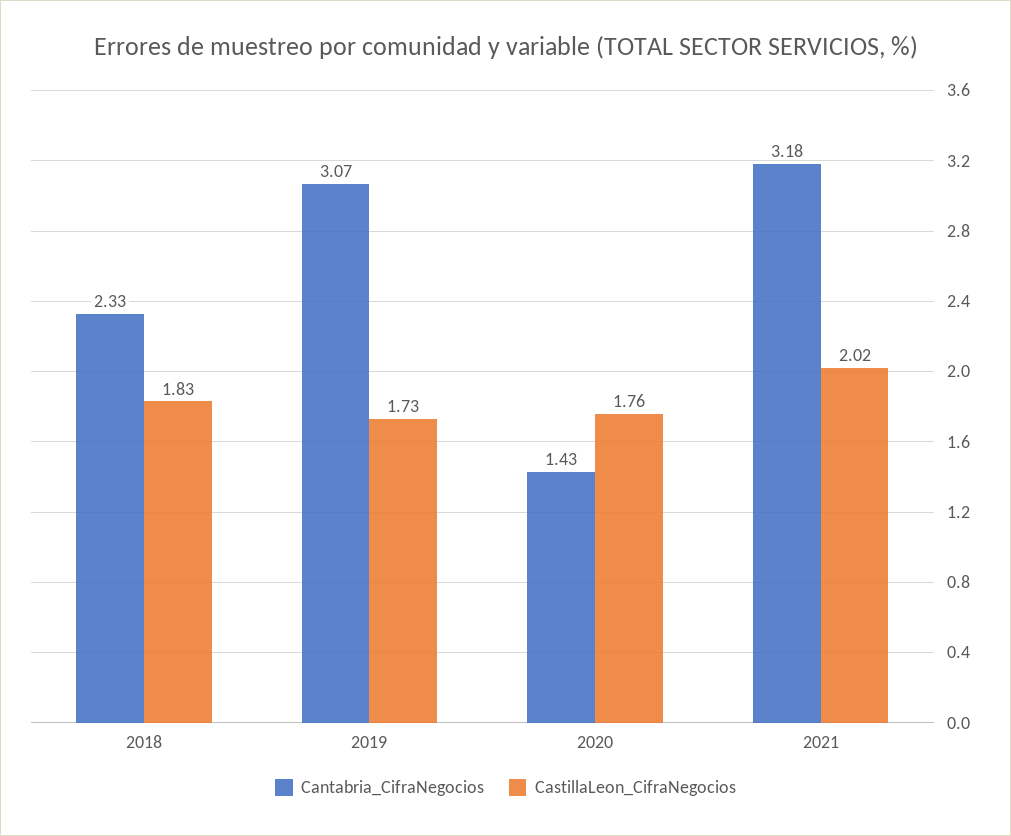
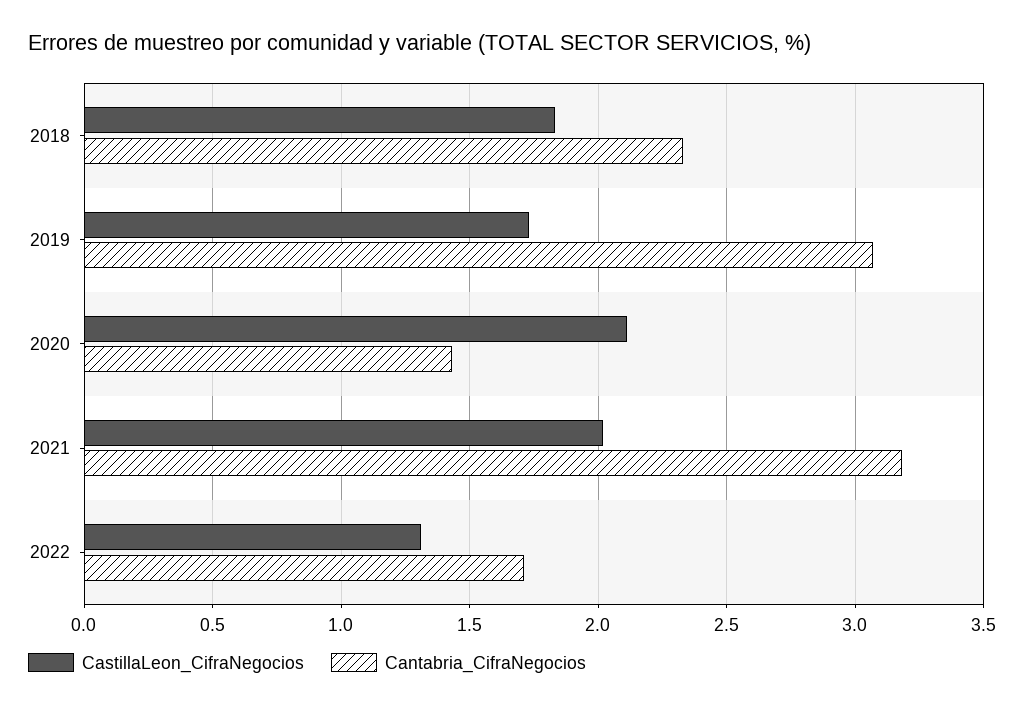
CastillaLeon_CifraNegocios, 2020: 1.76 -> 2.1
CastillaLeon_CifraNegocios, 2022: none -> 1.3
Cantabria_CifraNegocios, 2022: none -> 1.7

